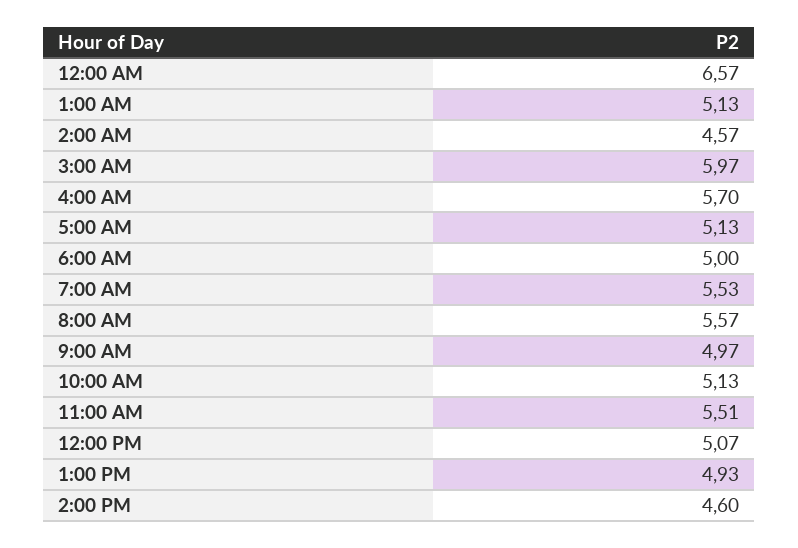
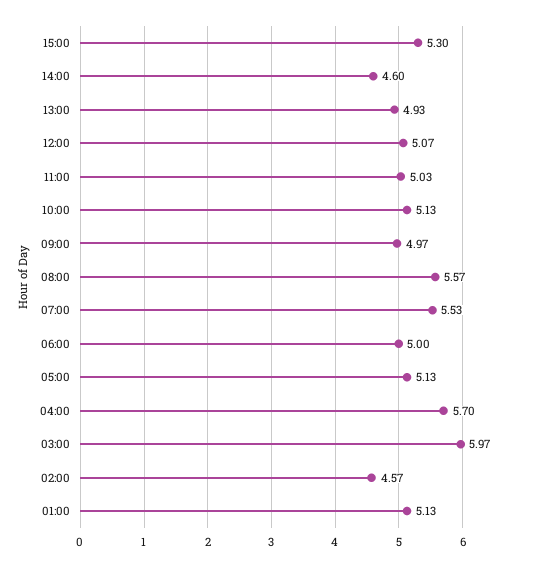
12:00 AM: 6.57 -> none
11:00 AM: 5.51 -> 5.03
15:00: none -> 5.3

